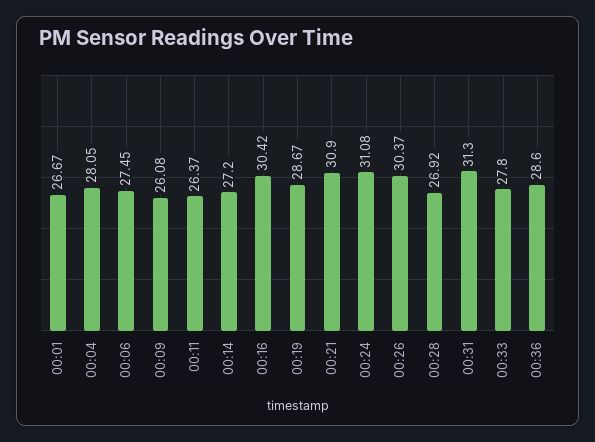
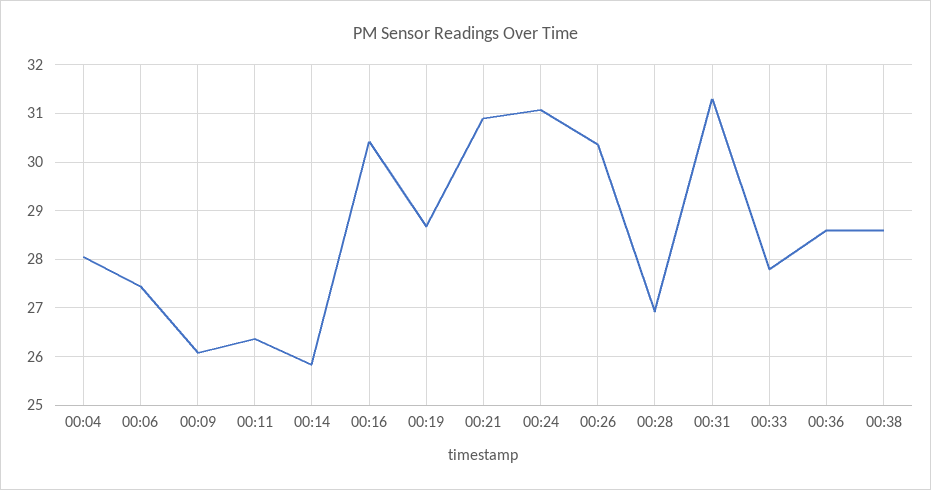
00:01: 26.67 -> none
00:14: 27.2 -> 25.8
00:38: none -> 28.6

